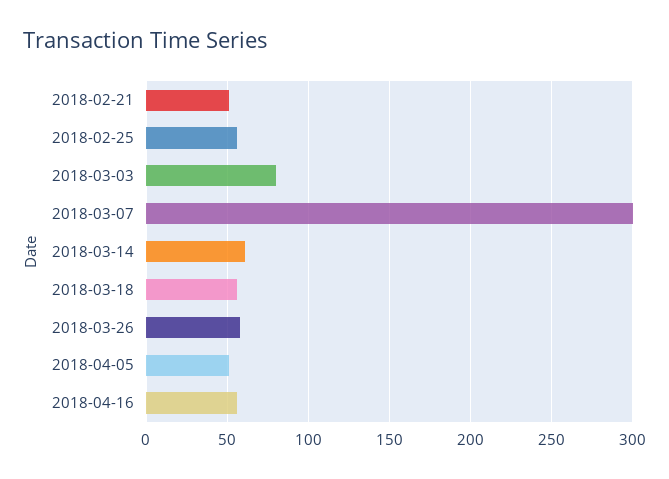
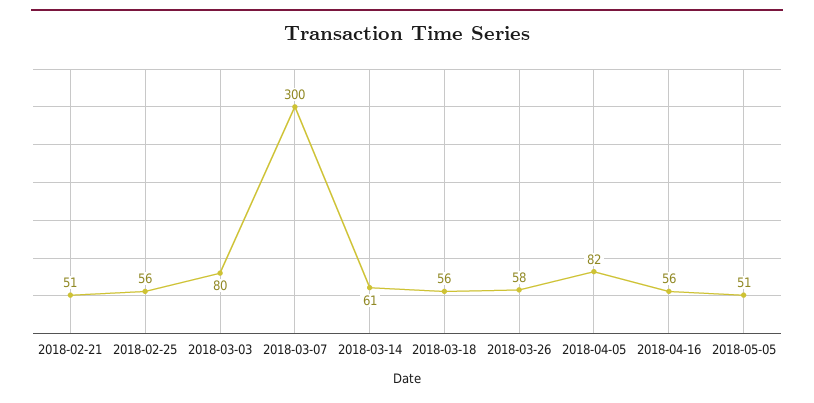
2018-04-05: 50 -> 82
2018-05-05: none -> 51

